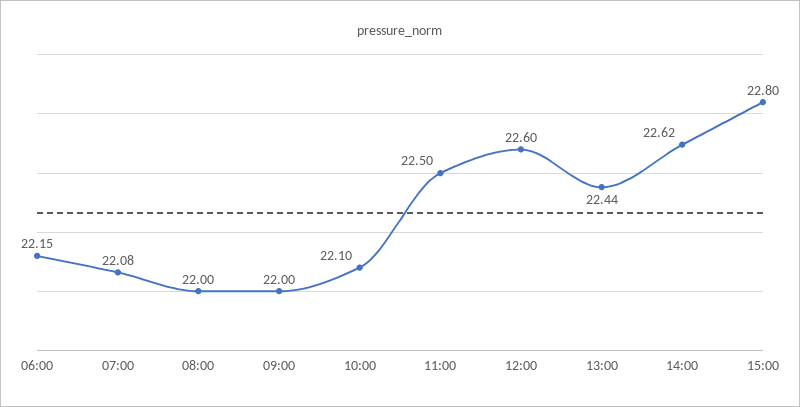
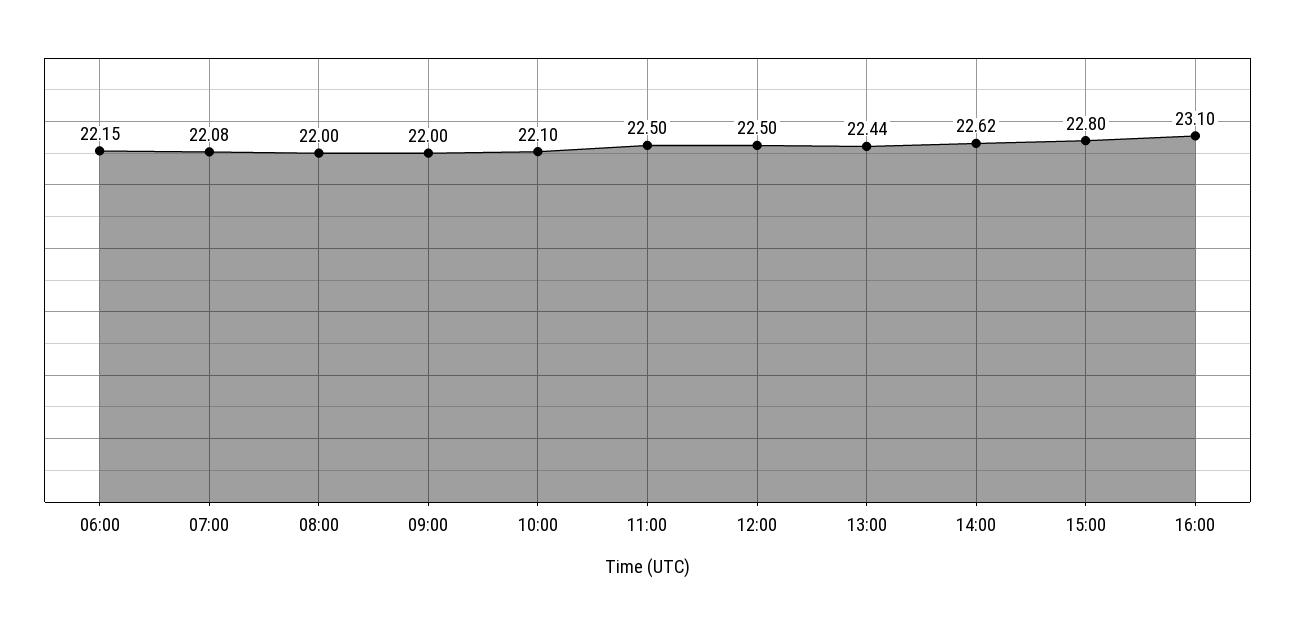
12:00: 22.6 -> 22.5
16:00: none -> 23.1

